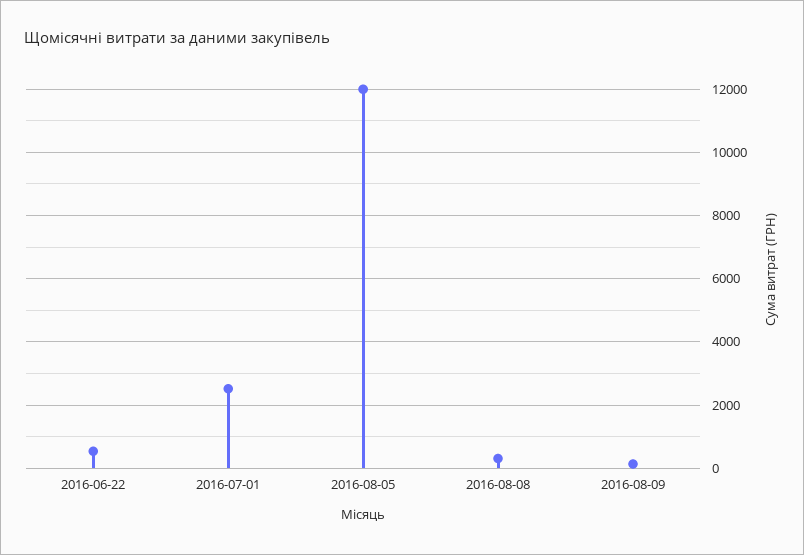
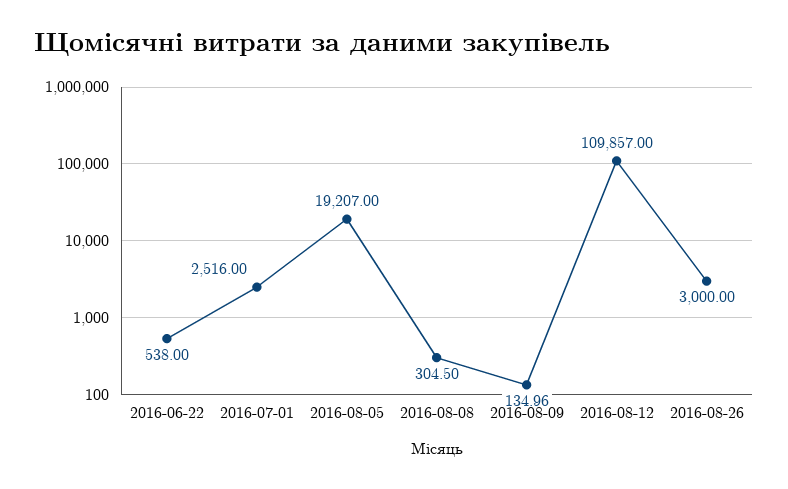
2016-08-05: 12000 -> 19207
2016-08-12: none -> 109857
2016-08-26: none -> 3000

